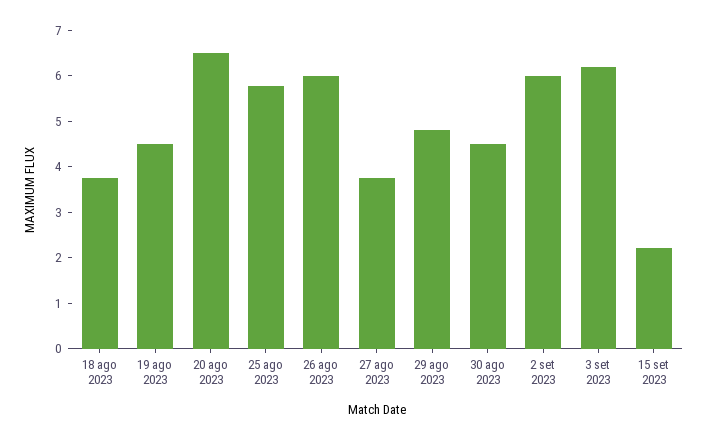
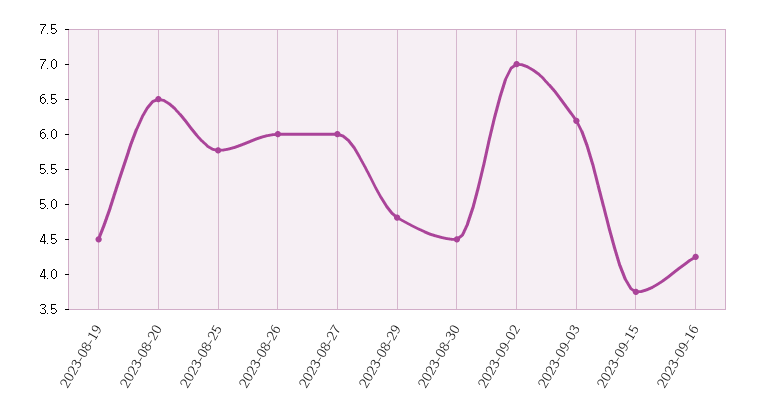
18 ago 2023: 3.8 -> none
27 ago 2023: 3.8 -> 6
2 set 2023: 6 -> 7
15 set 2023: 2.2 -> 3.75
2023-09-16: none -> 4.25

